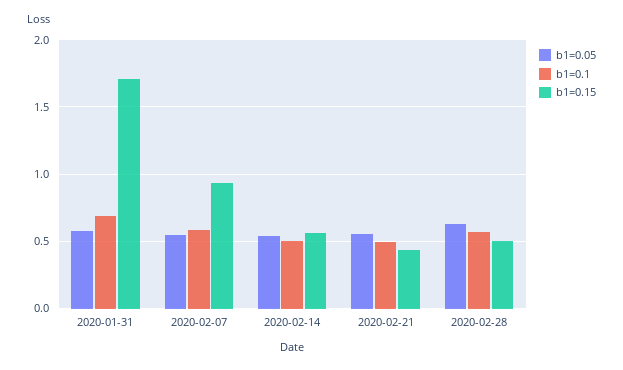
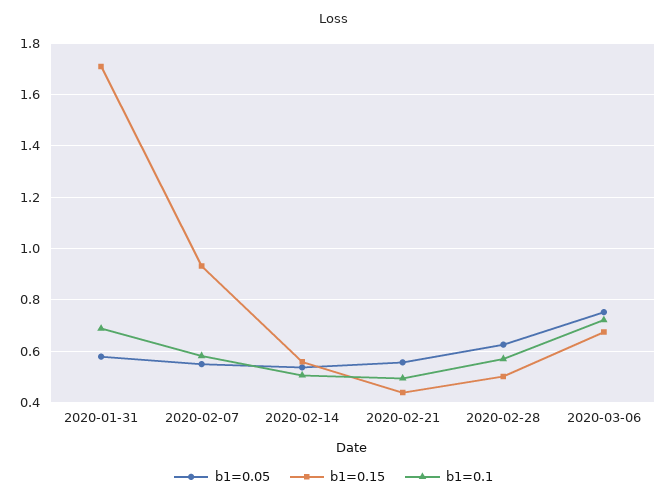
b1=0.05, 2020-03-06: none -> 0.75
b1=0.15, 2020-03-06: none -> 0.675
b1=0.1, 2020-03-06: none -> 0.725

